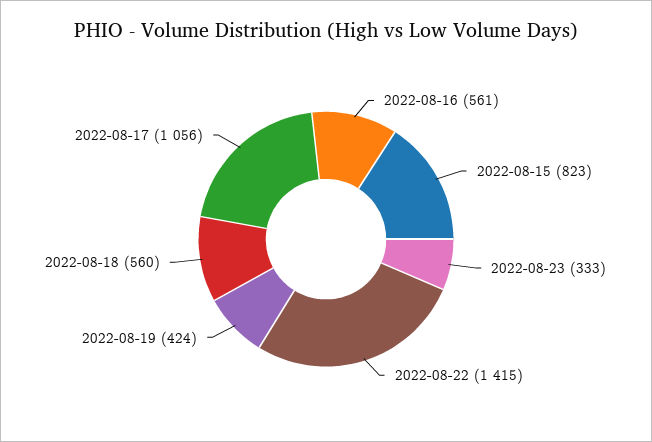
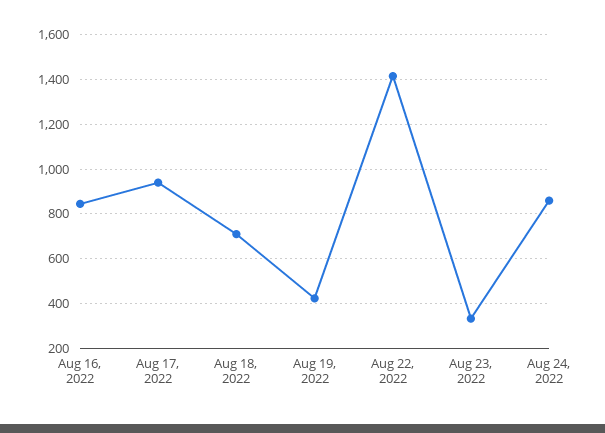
2022-08-16: 561 -> 850
2022-08-15: 823 -> none
2022-08-18: 560 -> 700
2022-08-17: 1056 -> 950
Aug 24, 2022: none -> 850

